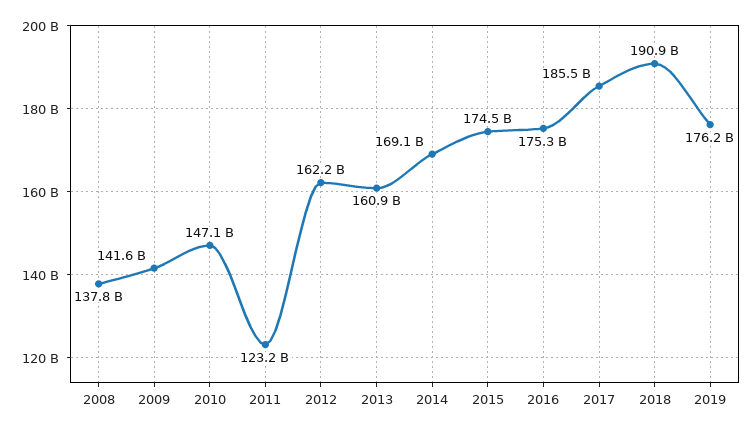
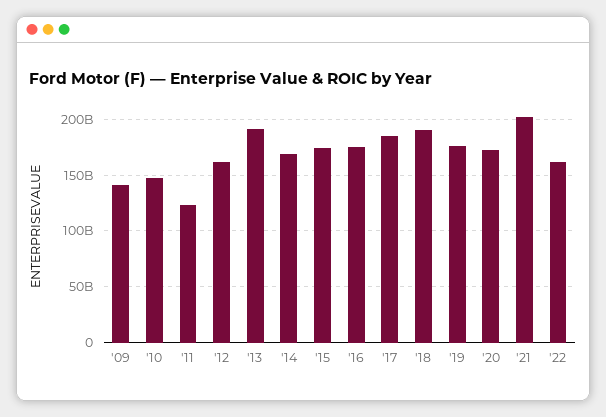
2008: 137800000000 -> none
2013: 160900000000 -> 190000000000
'20: none -> 170000000000
'21: none -> 200000000000
'22: none -> 160000000000

